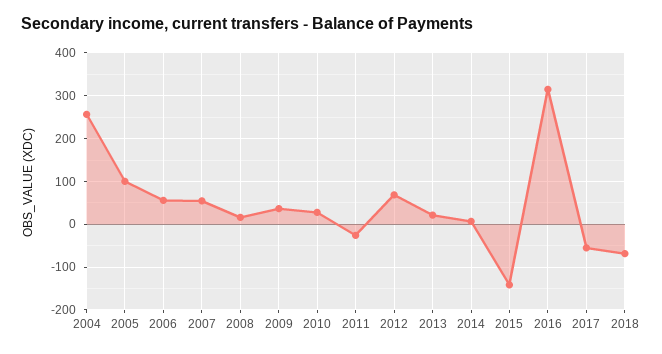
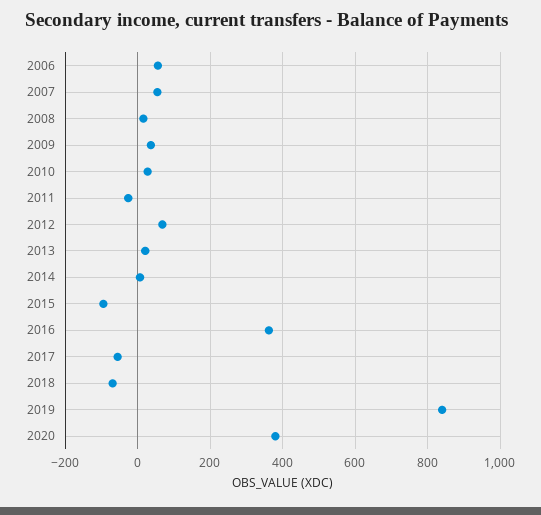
2004: 260 -> none
2005: 100 -> none
2015: -140 -> -100
2016: 320 -> 360
2019: none -> 840
2020: none -> 380

